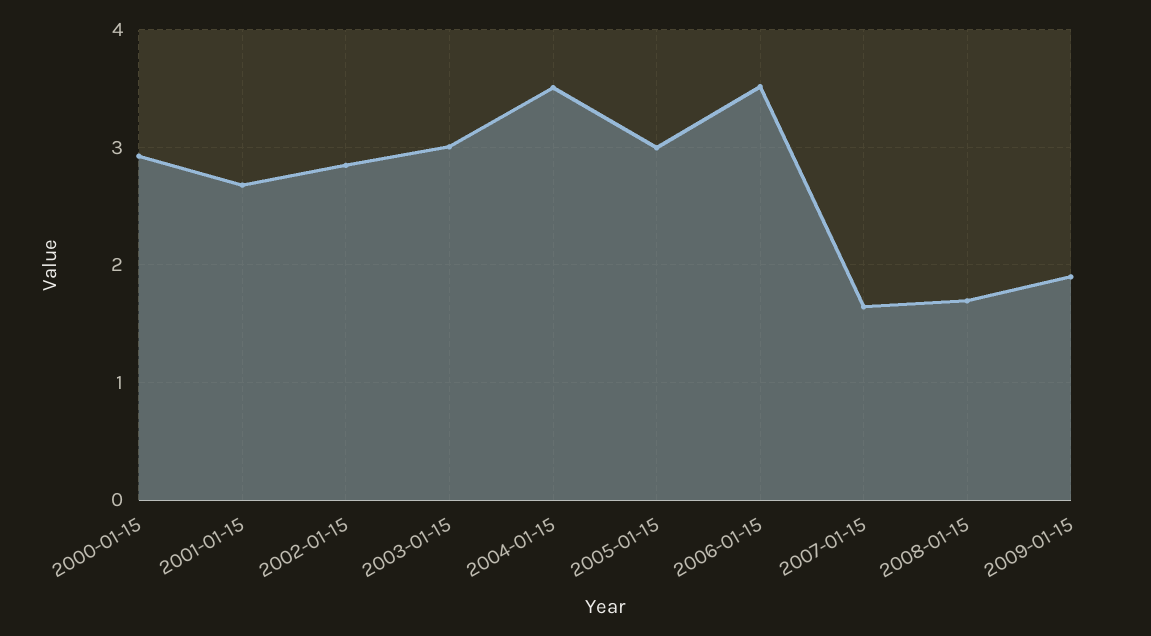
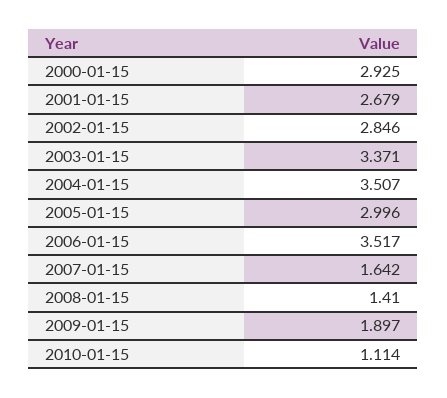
2003-01-15: 3 -> 3.371
2008-01-15: 1.7 -> 1.41
2010-01-15: none -> 1.114

